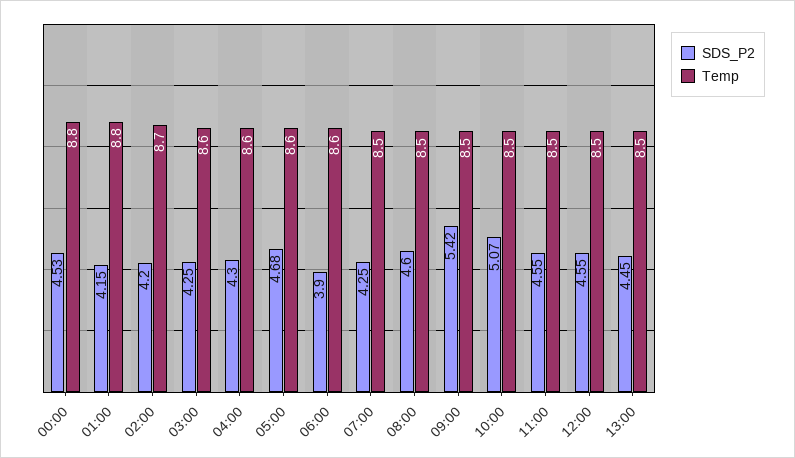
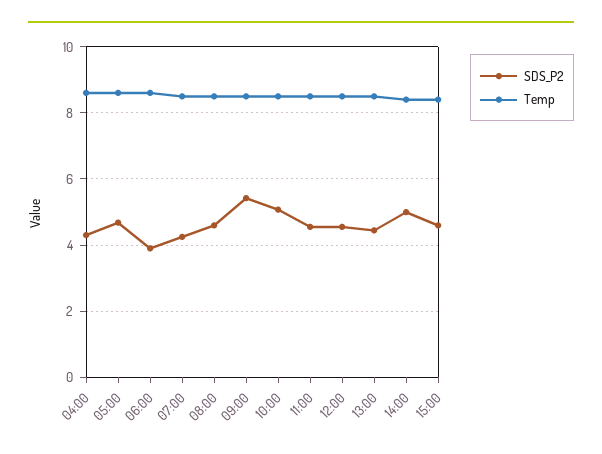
SDS_P2, 00:00: 4.53 -> none
Temp, 00:00: 8.8 -> none
SDS_P2, 01:00: 4.15 -> none
Temp, 01:00: 8.8 -> none
SDS_P2, 02:00: 4.2 -> none
Temp, 02:00: 8.7 -> none
SDS_P2, 03:00: 4.25 -> none
Temp, 03:00: 8.6 -> none
SDS_P2, 14:00: none -> 5
Temp, 14:00: none -> 8.4
SDS_P2, 15:00: none -> 4.6
Temp, 15:00: none -> 8.4

